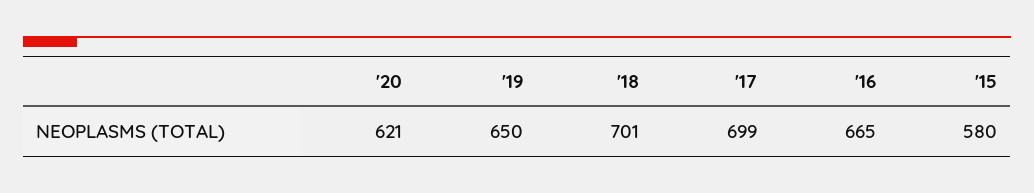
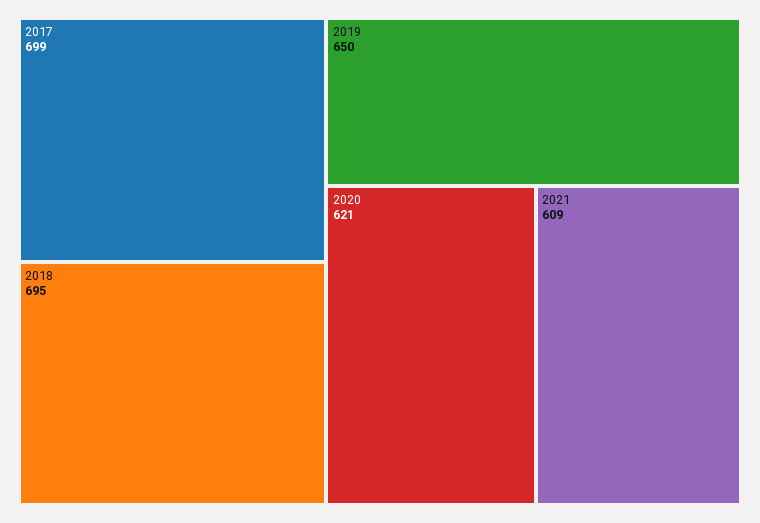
'18: 701 -> 695
'16: 665 -> none
'15: 580 -> none
2021: none -> 609

